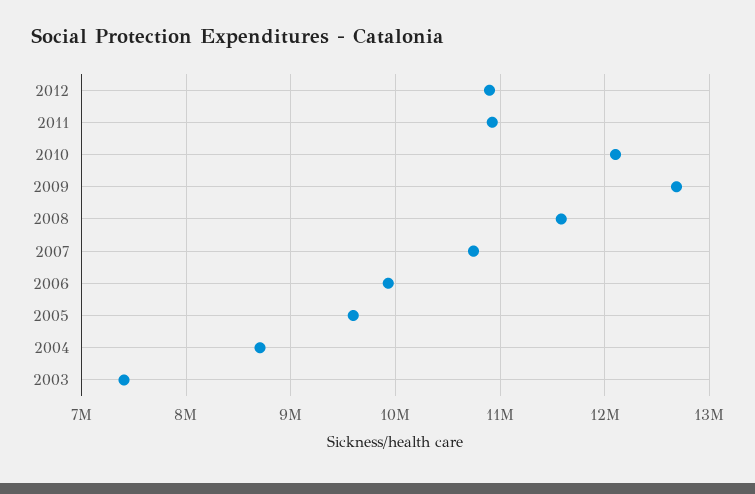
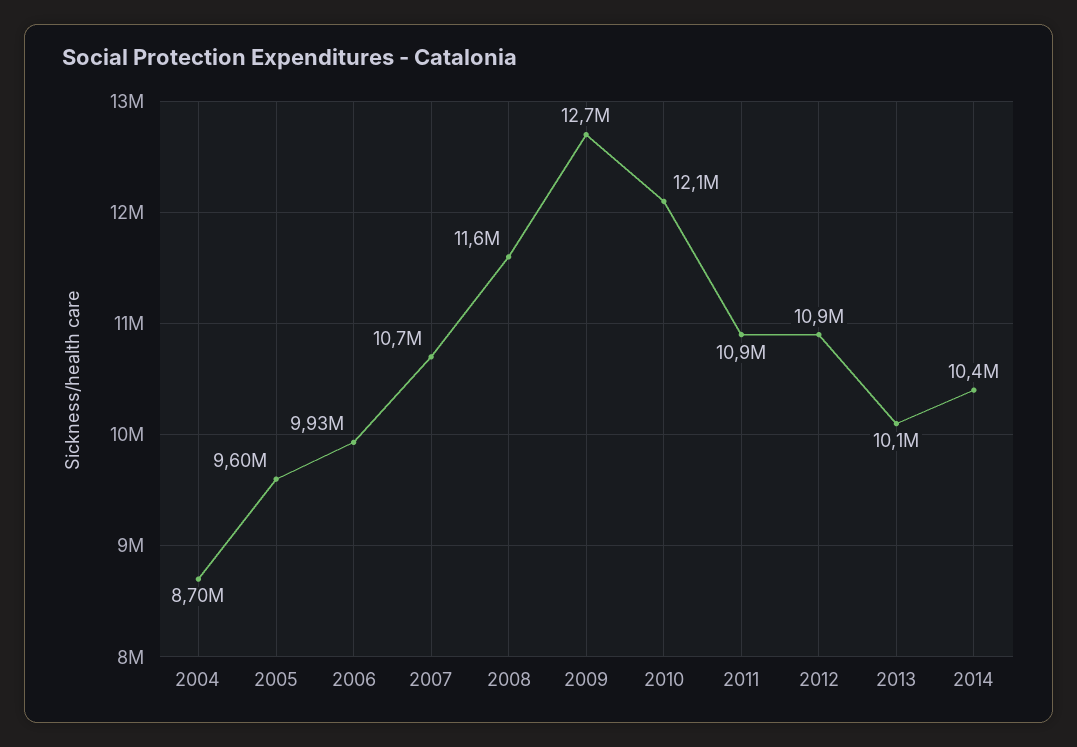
2003: 7400000 -> none
2013: none -> 10100000
2014: none -> 10400000

